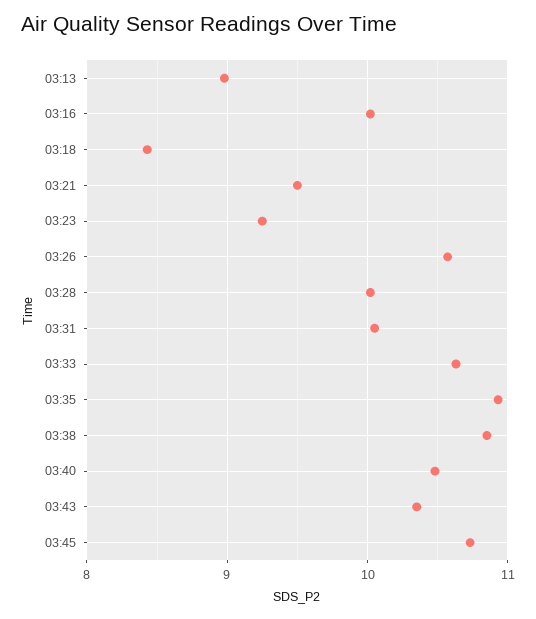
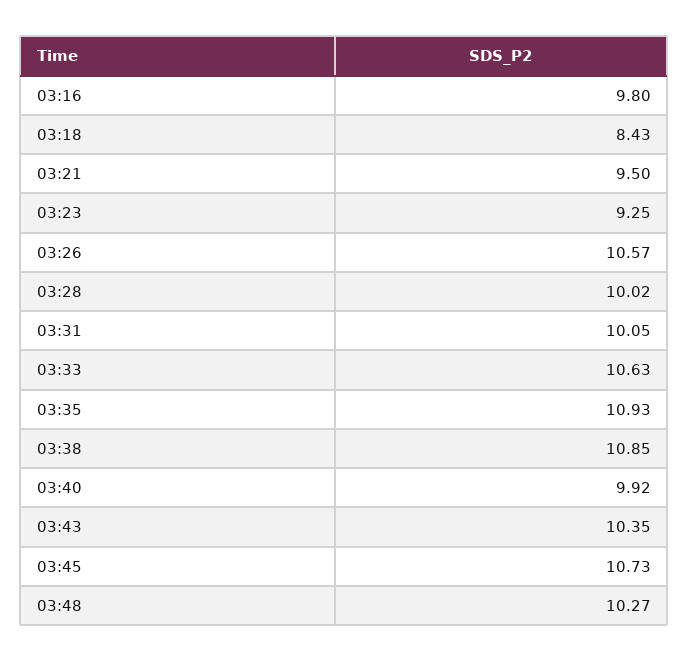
03:13: 9 -> none
03:16: 10 -> 9.8
03:40: 10.5 -> 9.92
03:48: none -> 10.27

